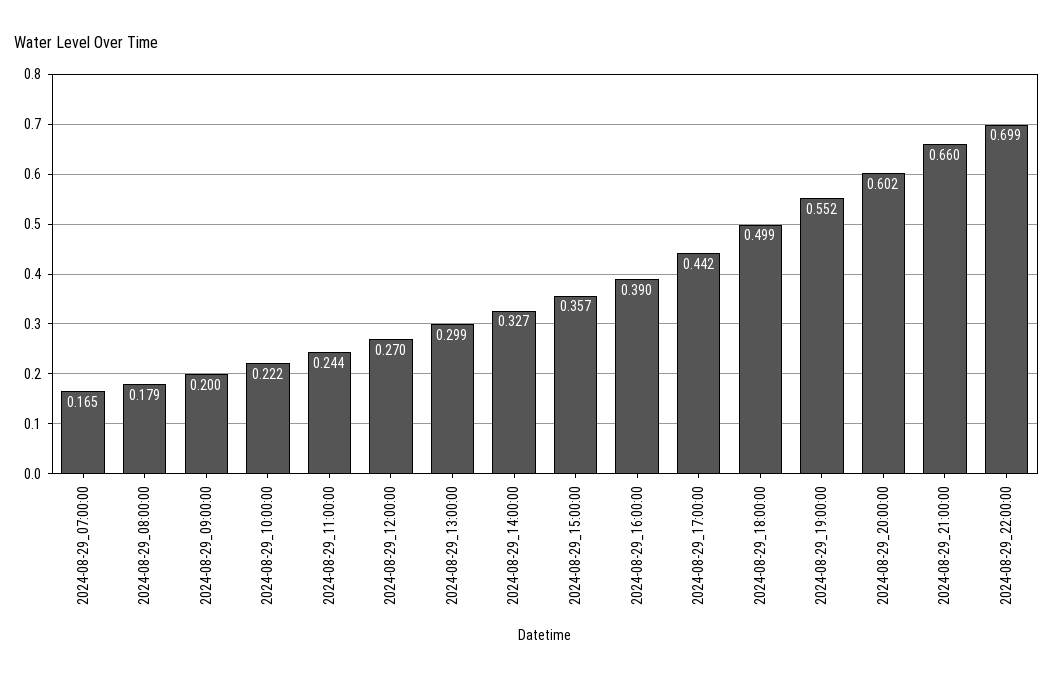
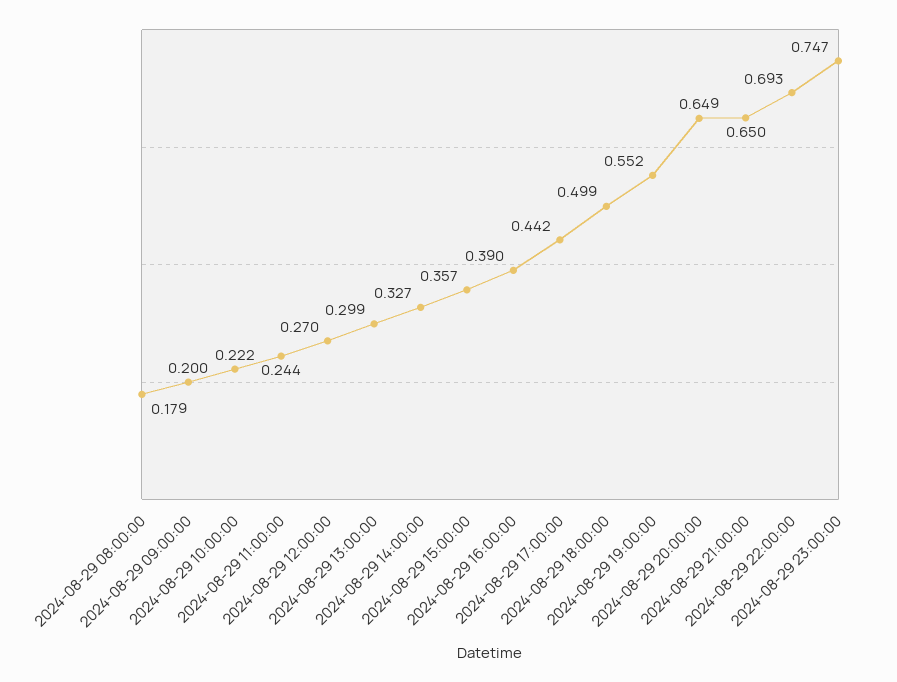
2024-08-29_07:00:00: 0.165 -> none
2024-08-29_20:00:00: 0.602 -> 0.649
2024-08-29_21:00:00: 0.66 -> 0.65
2024-08-29_22:00:00: 0.699 -> 0.693
2024-08-29 23:00:00: none -> 0.747

